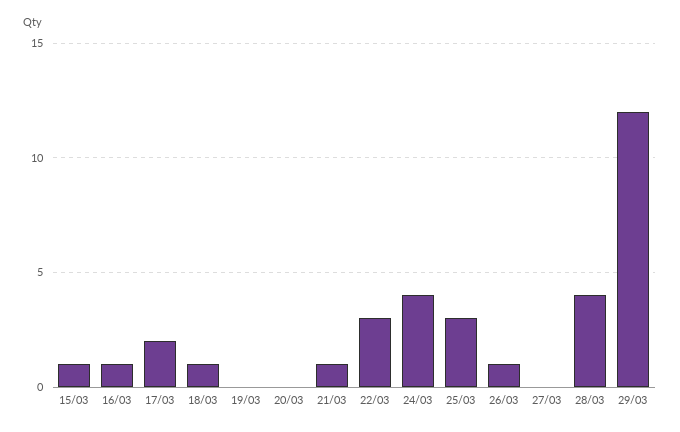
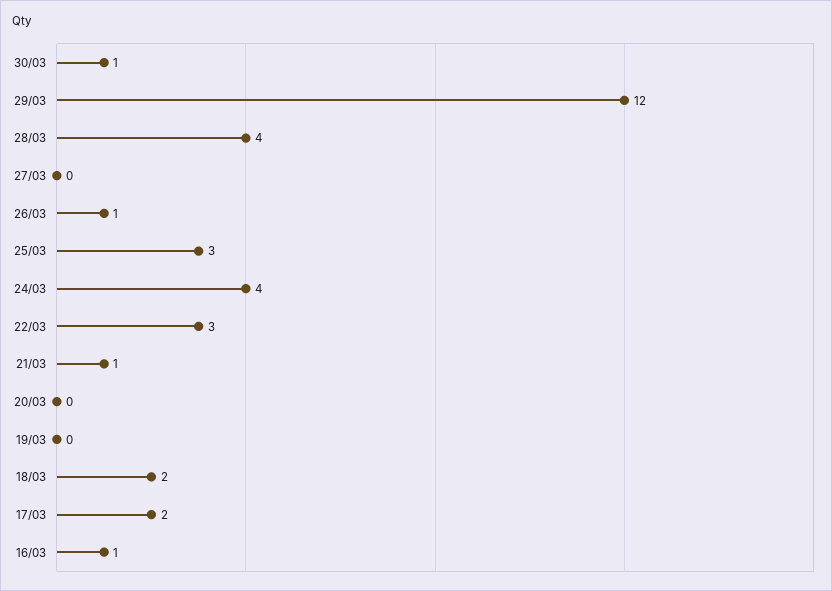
15/03: 1 -> none
18/03: 1 -> 2
30/03: none -> 1

